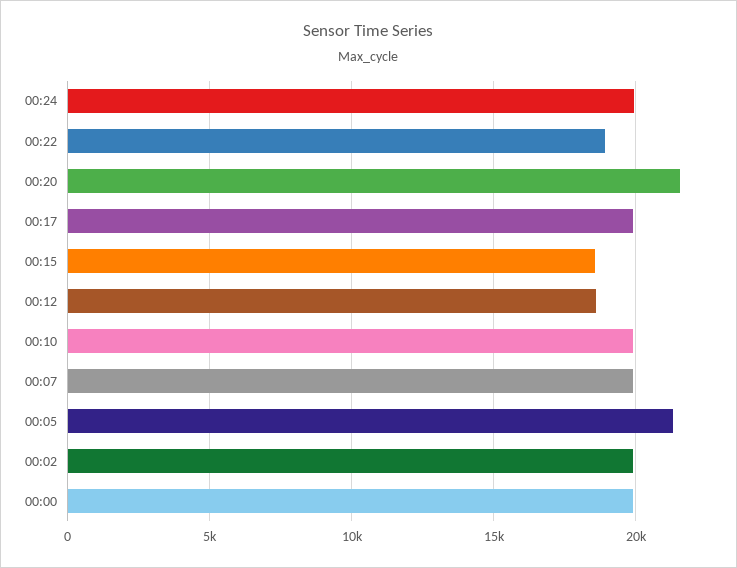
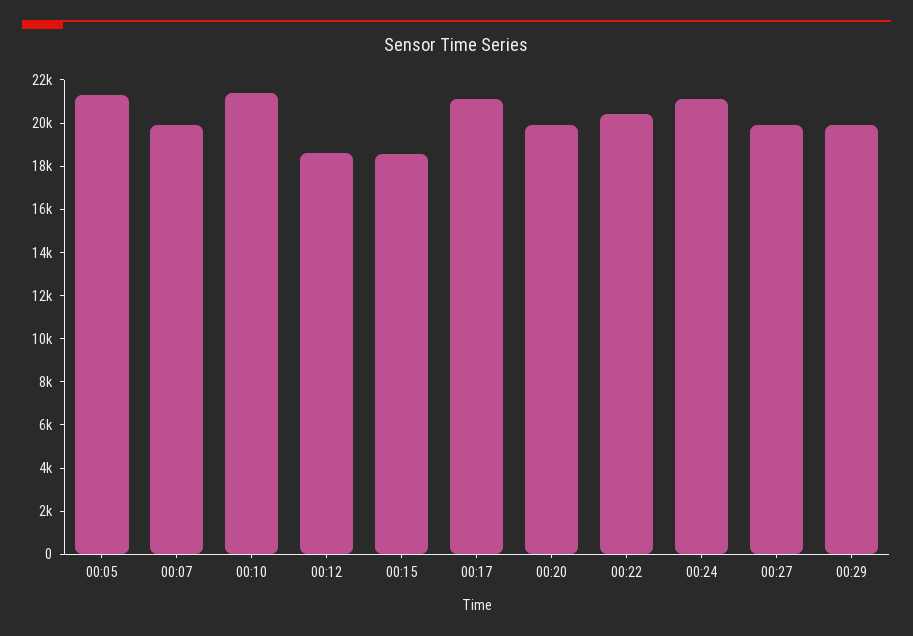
00:24: 20000 -> 21000
00:22: 19000 -> 20500
00:20: 21500 -> 20000
00:17: 20000 -> 21000
00:10: 20000 -> 21500
00:02: 20000 -> none
00:00: 20000 -> none
00:27: none -> 20000
00:29: none -> 20000

